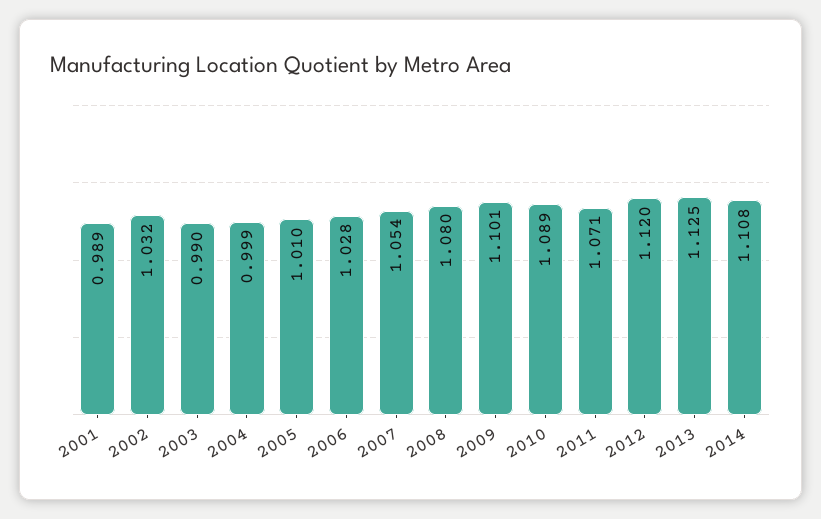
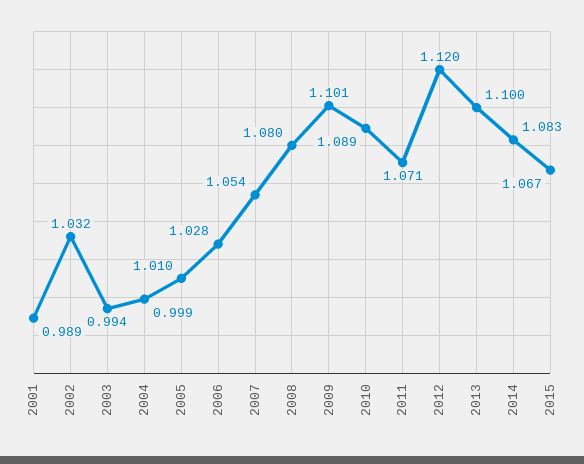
2003: 0.99 -> 0.994
2013: 1.125 -> 1.1
2014: 1.108 -> 1.083
2015: none -> 1.067

